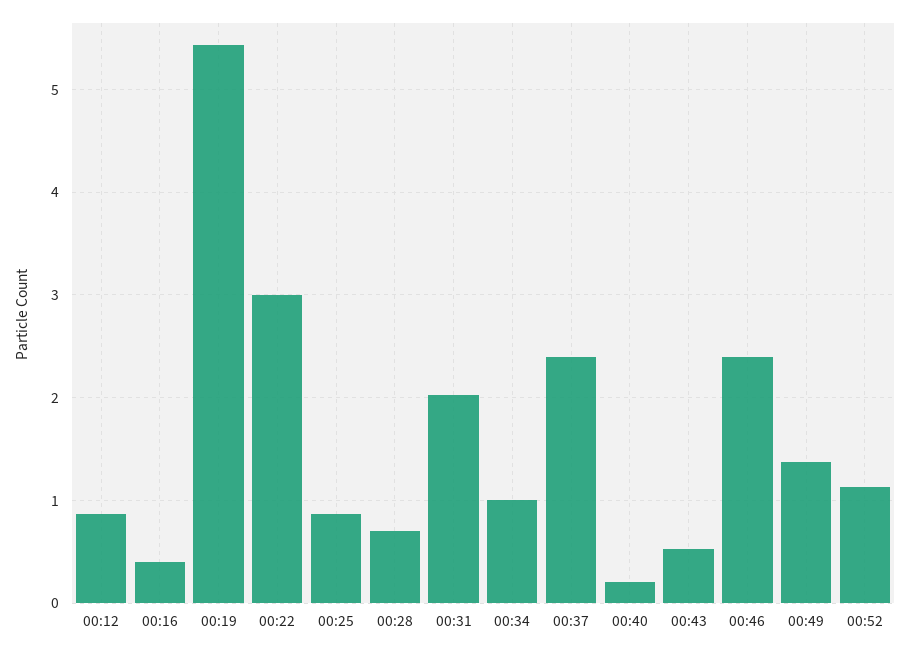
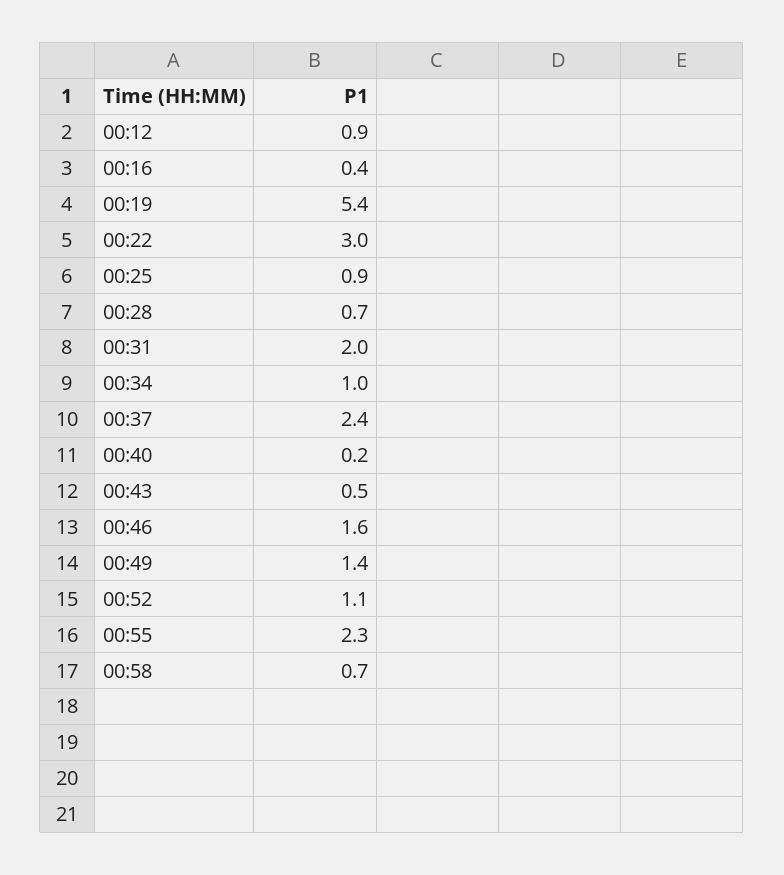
00:46: 2.4 -> 1.6
00:55: none -> 2.3
00:58: none -> 0.7

